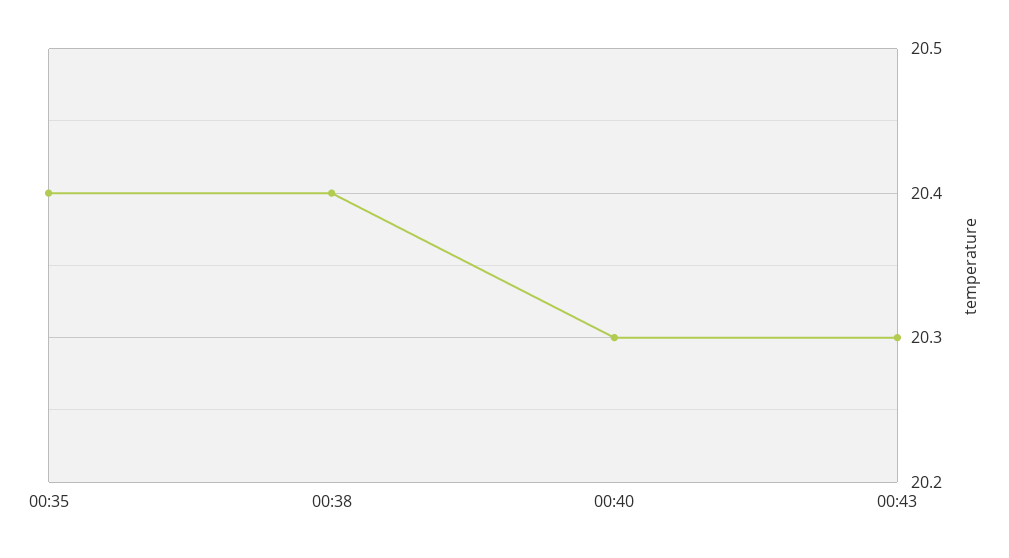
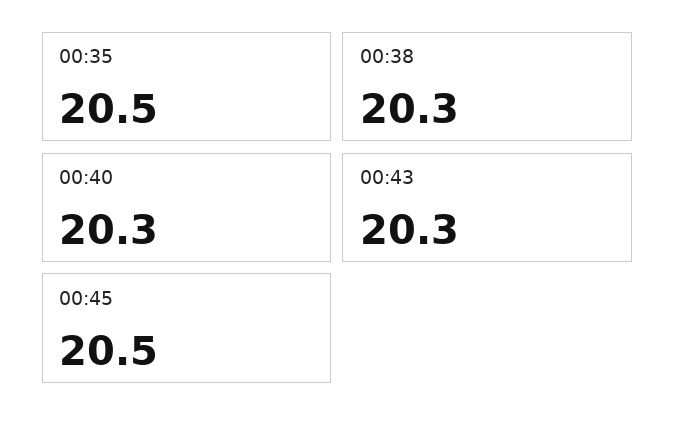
00:35: 20.4 -> 20.5
00:38: 20.4 -> 20.3
00:45: none -> 20.5

